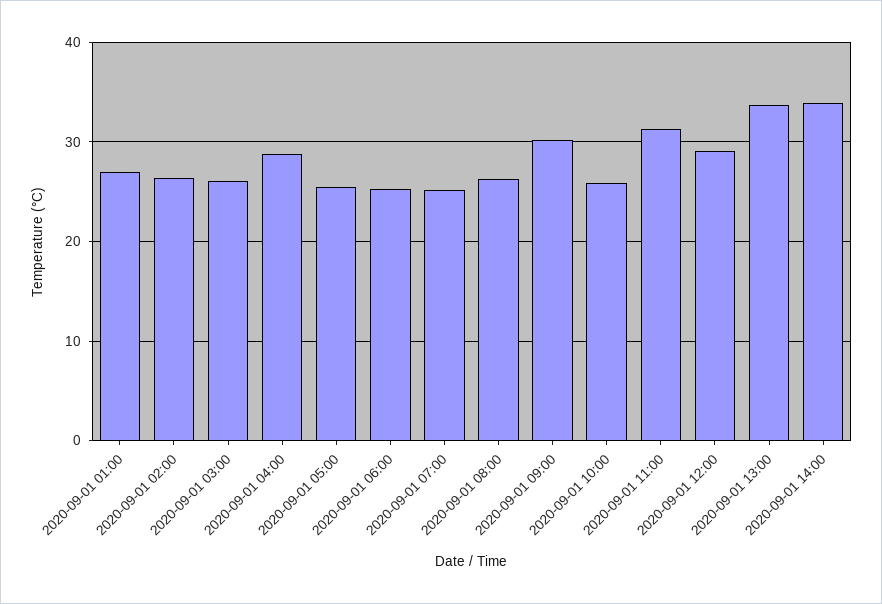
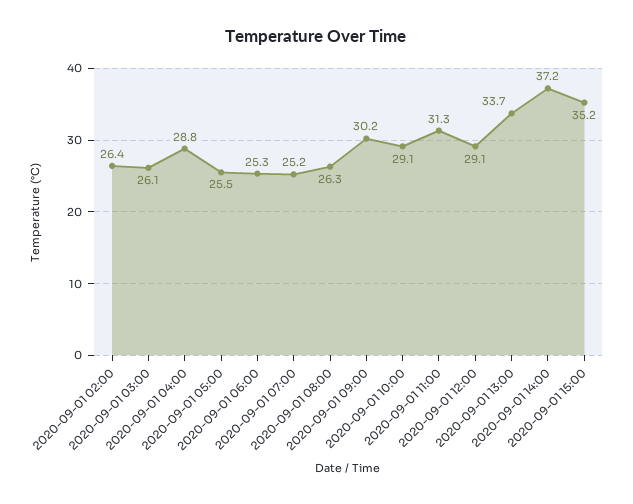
2020-09-01 01:00: 27 -> none
2020-09-01 10:00: 26 -> 29.1
2020-09-01 14:00: 34 -> 37.2
2020-09-01 15:00: none -> 35.2

